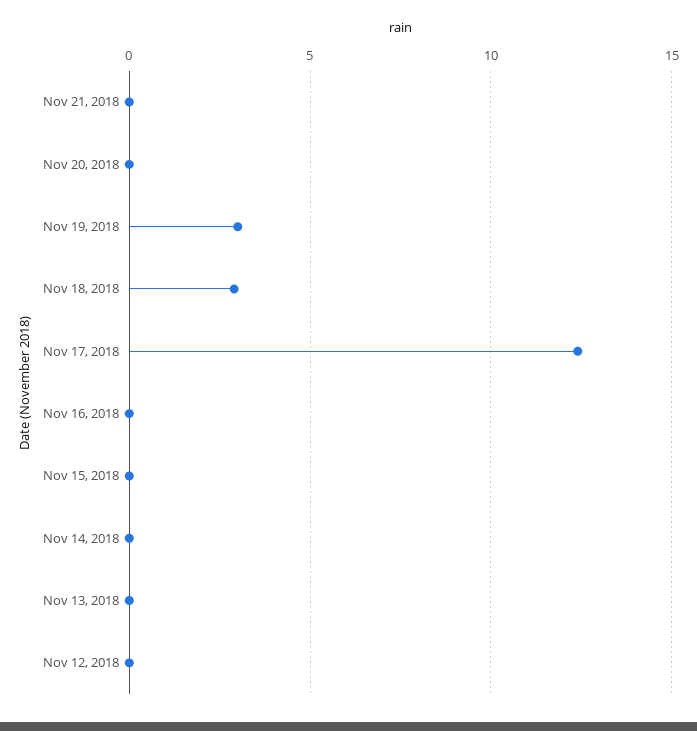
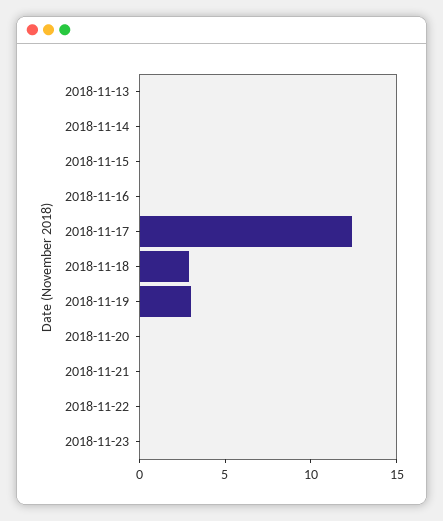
Nov 12, 2018: 0 -> none
2018-11-22: none -> 0
2018-11-23: none -> 0

